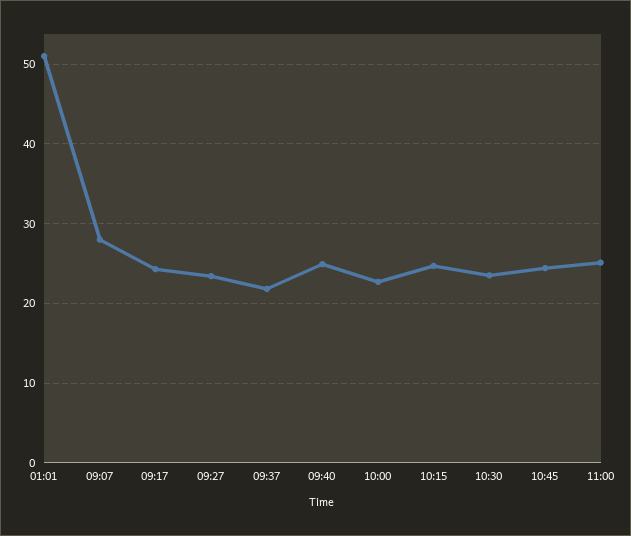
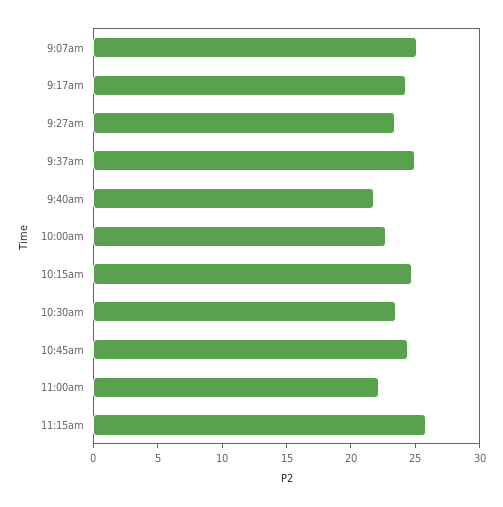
01:01: 51 -> none
09:07: 28 -> 25
09:37: 22 -> 25
09:40: 25 -> 22
11:00: 25 -> 22
11:15am: none -> 26

